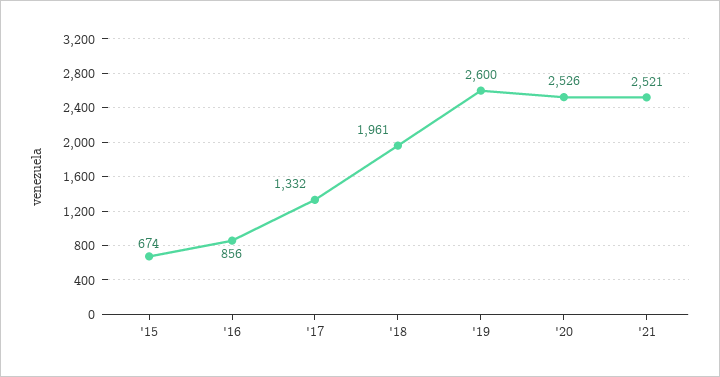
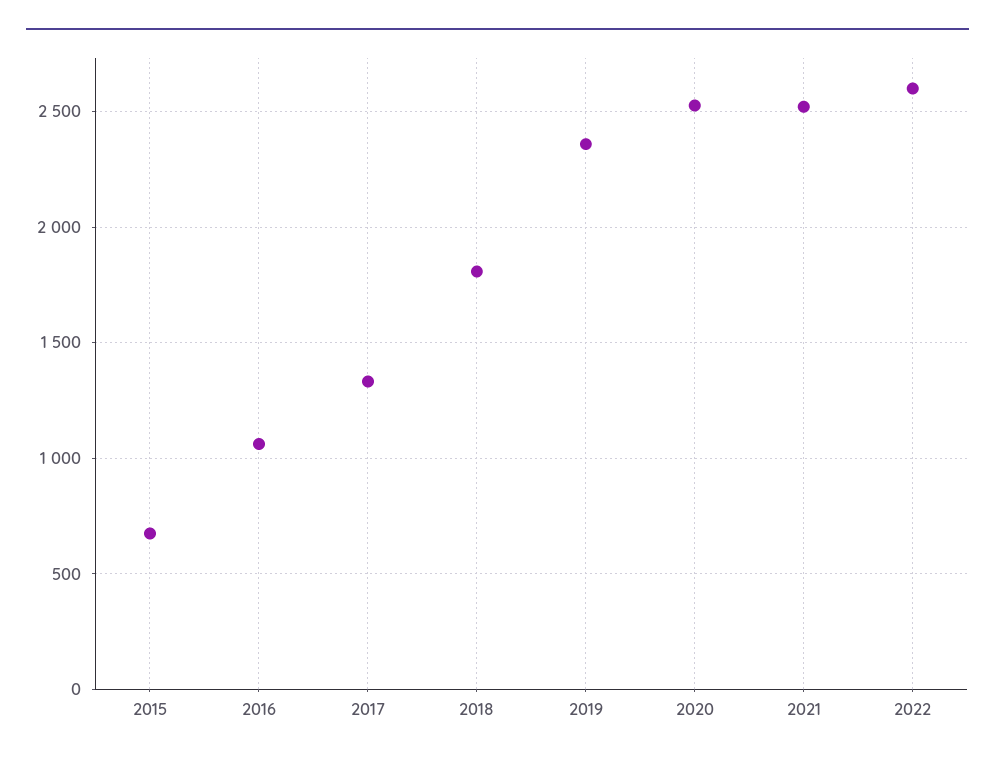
'16: 856 -> 1050
'18: 1961 -> 1800
'19: 2600 -> 2350
2022: none -> 2600

